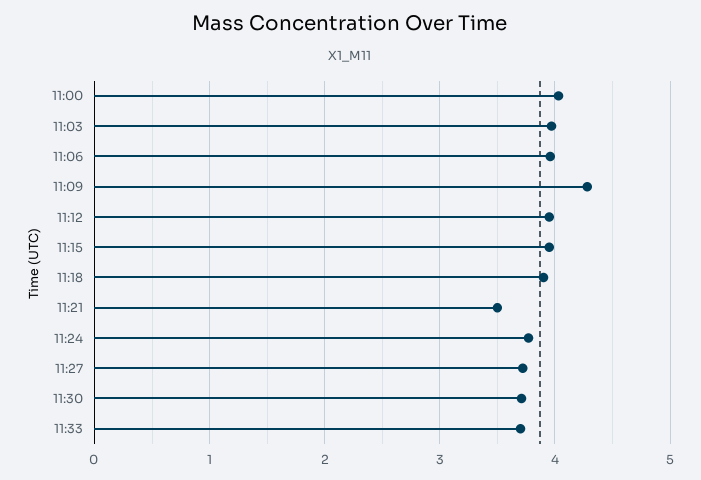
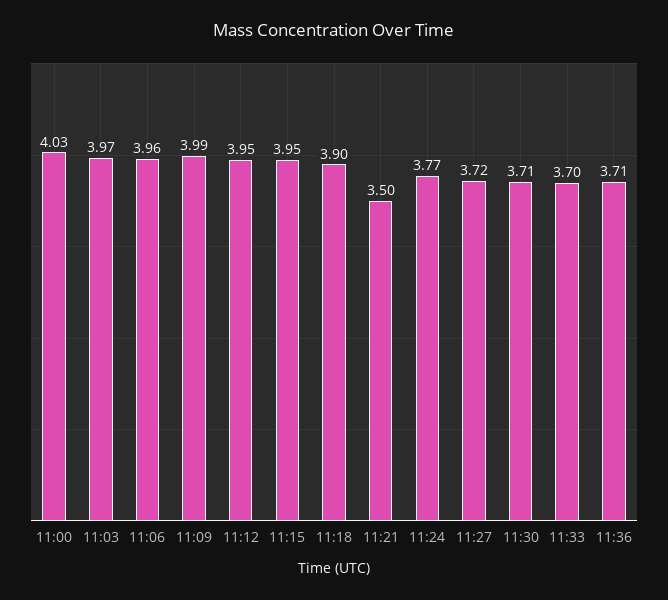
11:09: 4.3 -> 3.99
11:36: none -> 3.71

